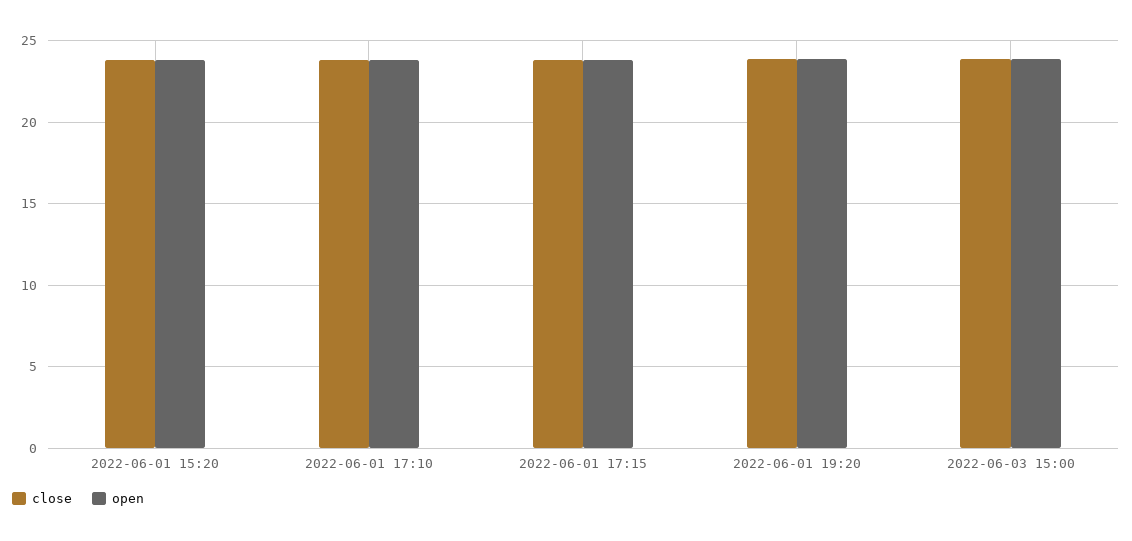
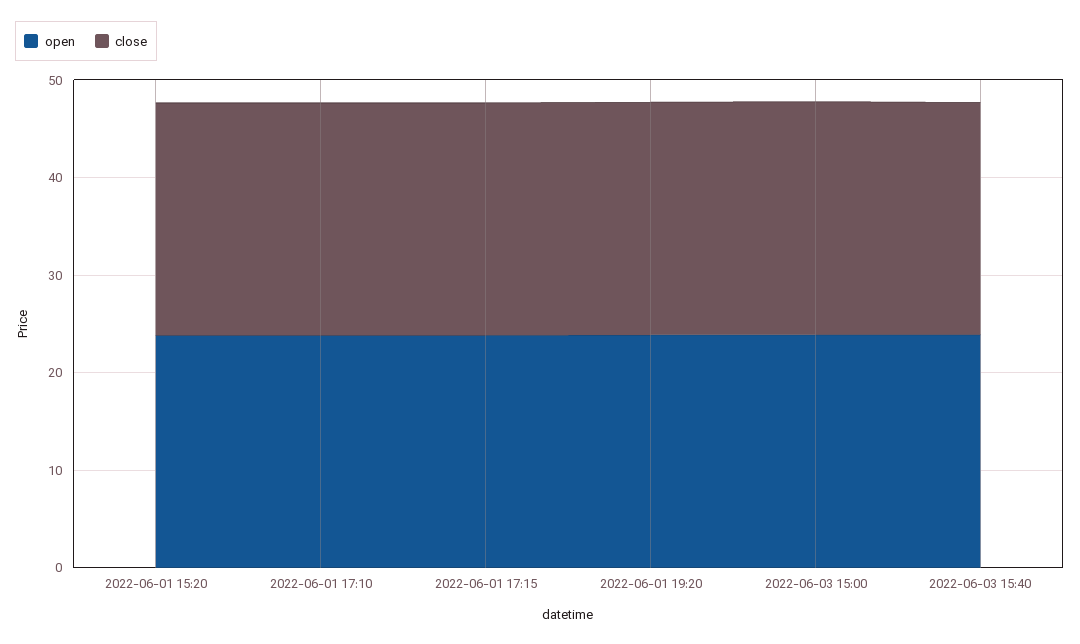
open, 2022-06-03 15:40: none -> 24
close, 2022-06-03 15:40: none -> 24

